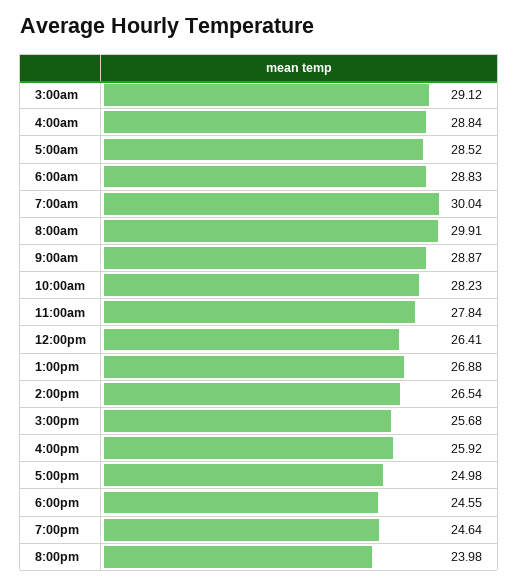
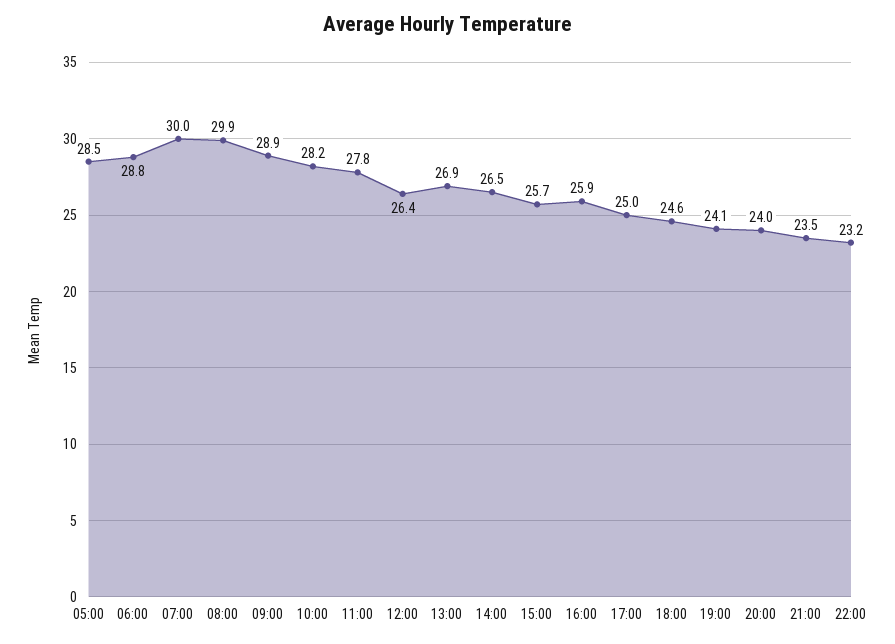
3:00am: 29.12 -> none
4:00am: 28.84 -> none
7:00pm: 24.64 -> 24.1
21:00: none -> 23.5
22:00: none -> 23.2

